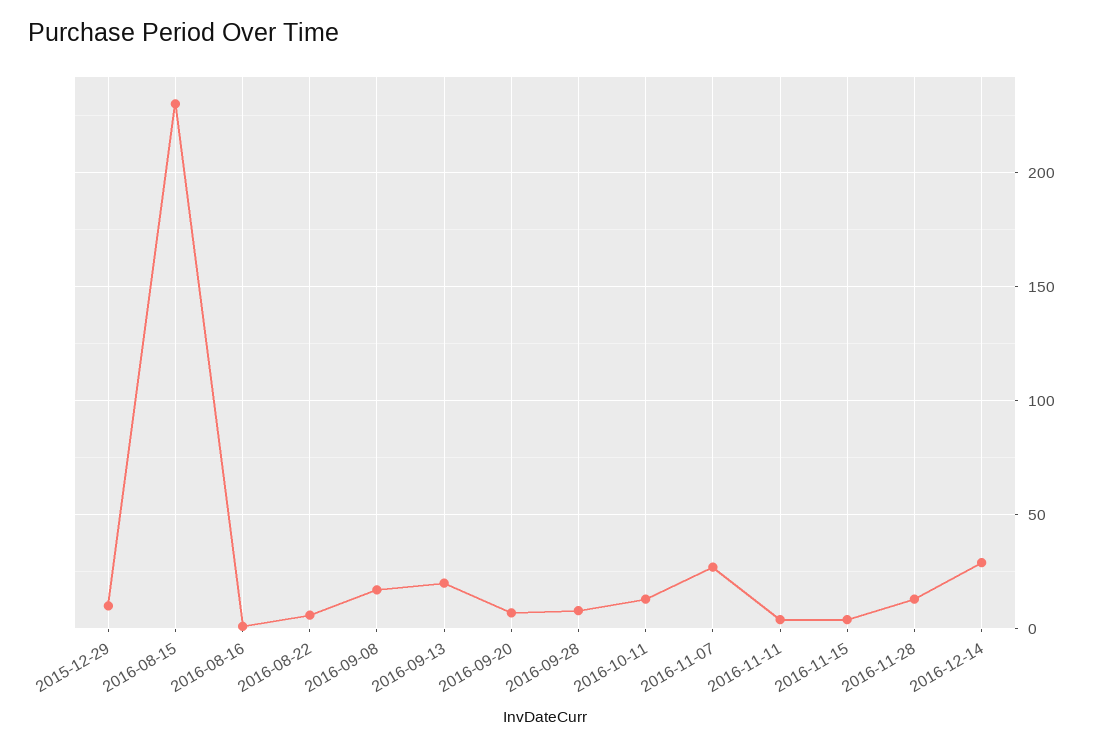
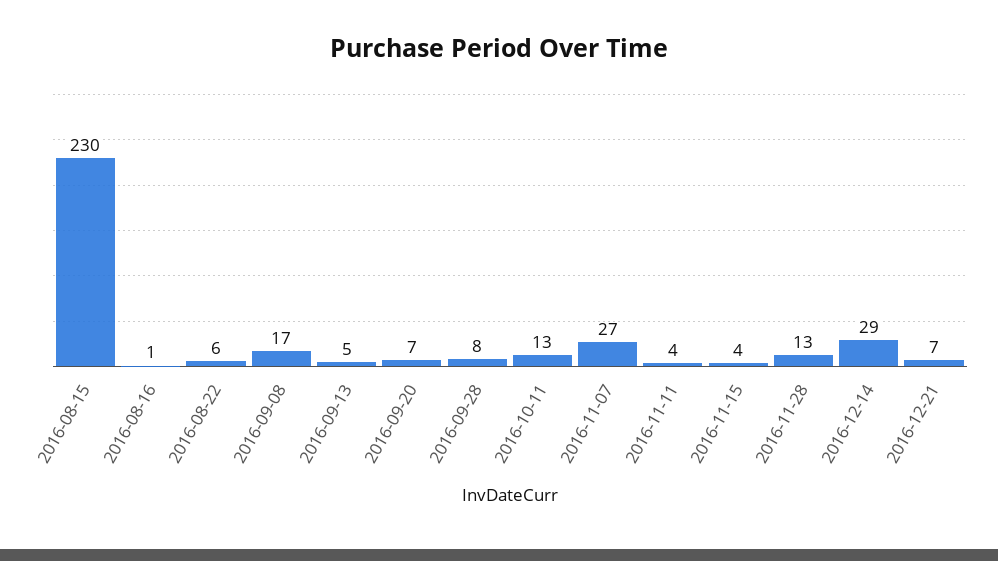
2015-12-29: 10 -> none
2016-09-13: 20 -> 5
2016-12-21: none -> 7

